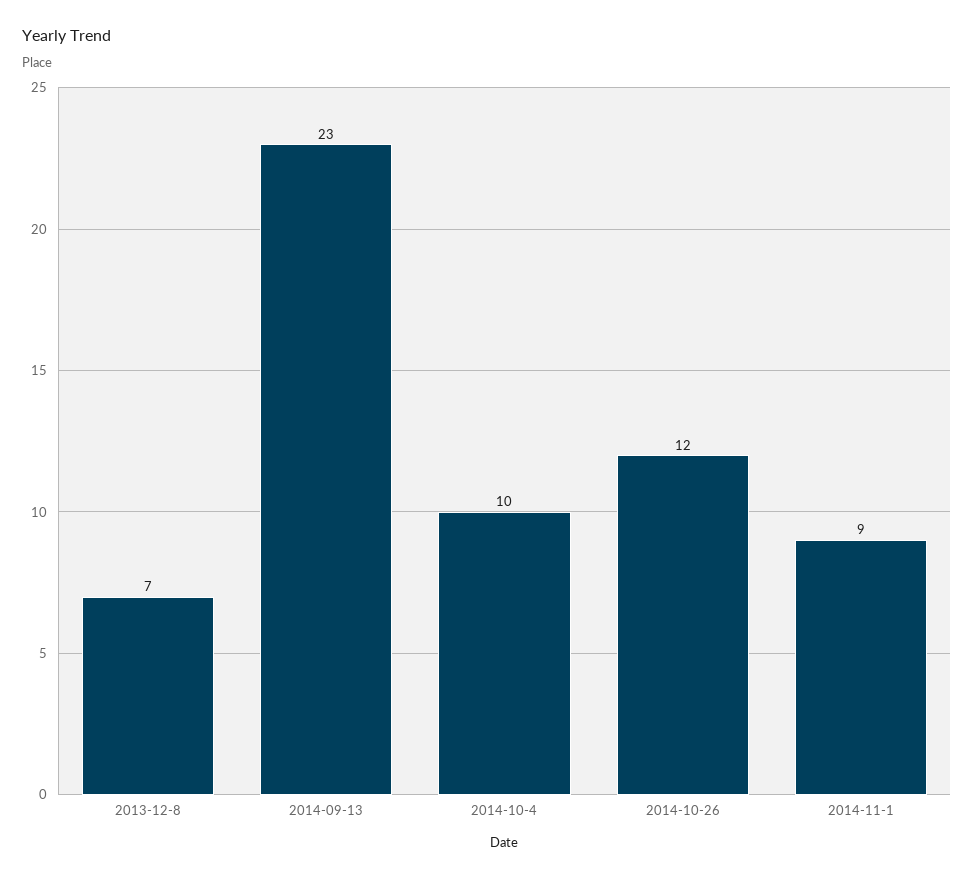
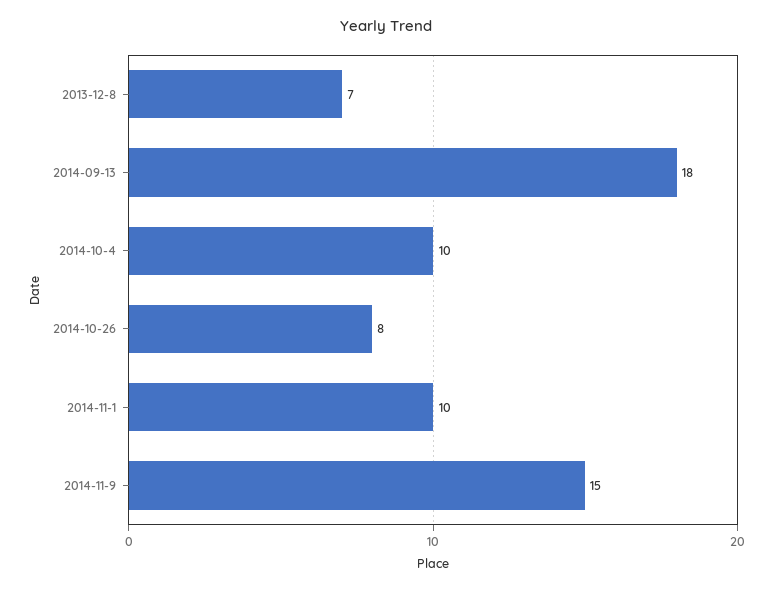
2014-09-13: 23 -> 18
2014-10-26: 12 -> 8
2014-11-1: 9 -> 10
2014-11-9: none -> 15

